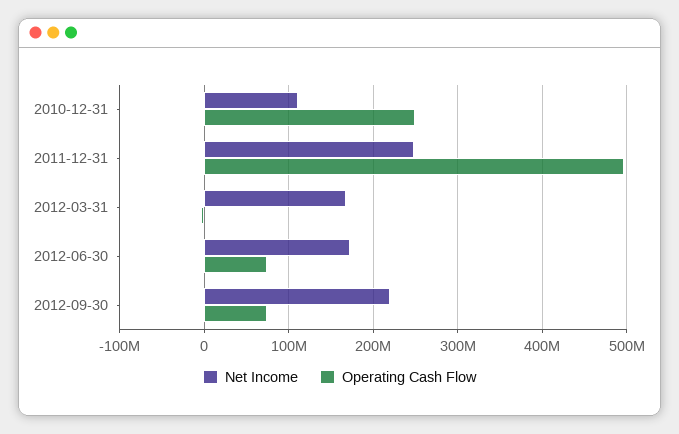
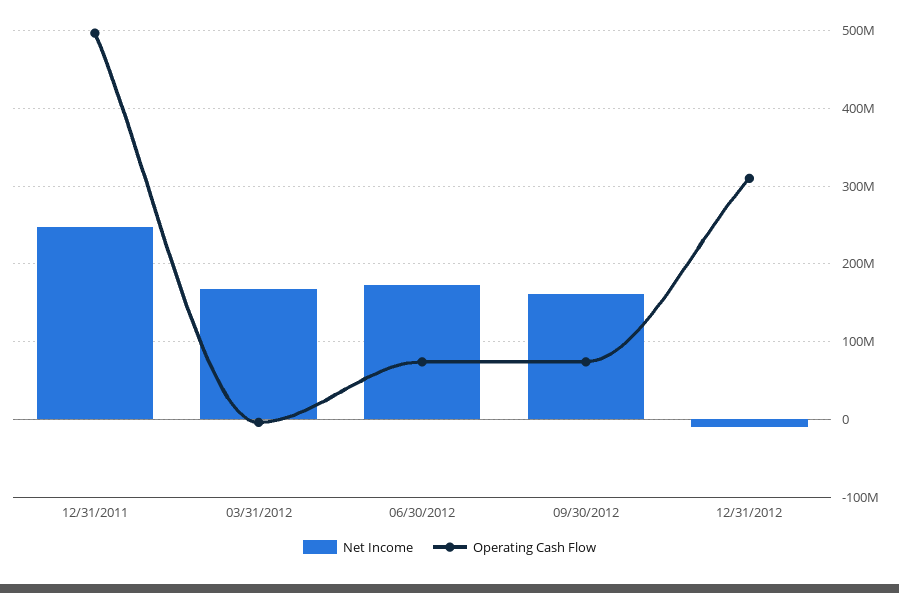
Net Income, 2010-12-31: 110000000 -> none
Operating Cash Flow, 2010-12-31: 250000000 -> none
Net Income, 2012-09-30: 220000000 -> 160000000
Net Income, 12/31/2012: none -> -10000000
Operating Cash Flow, 12/31/2012: none -> 310000000

